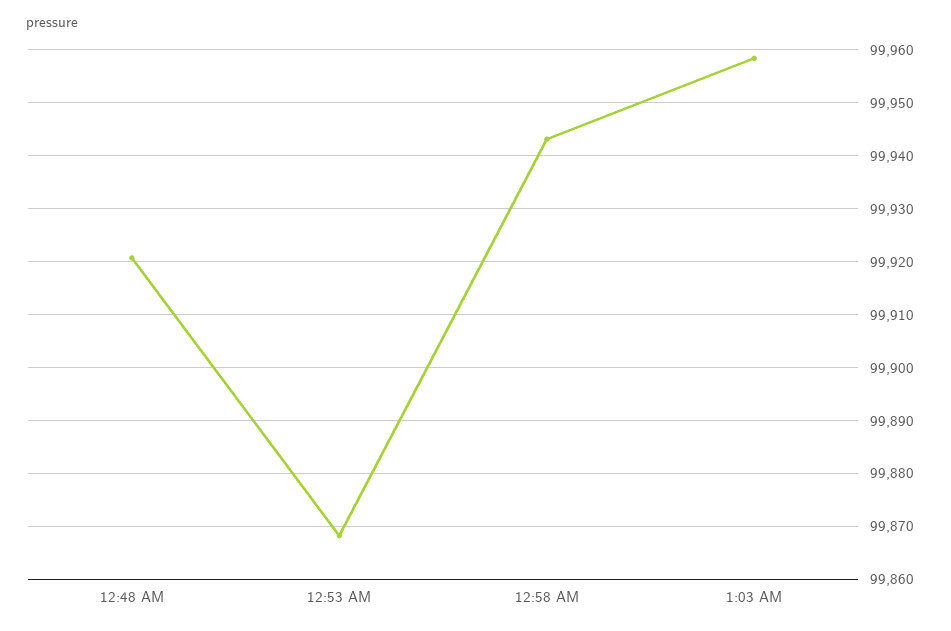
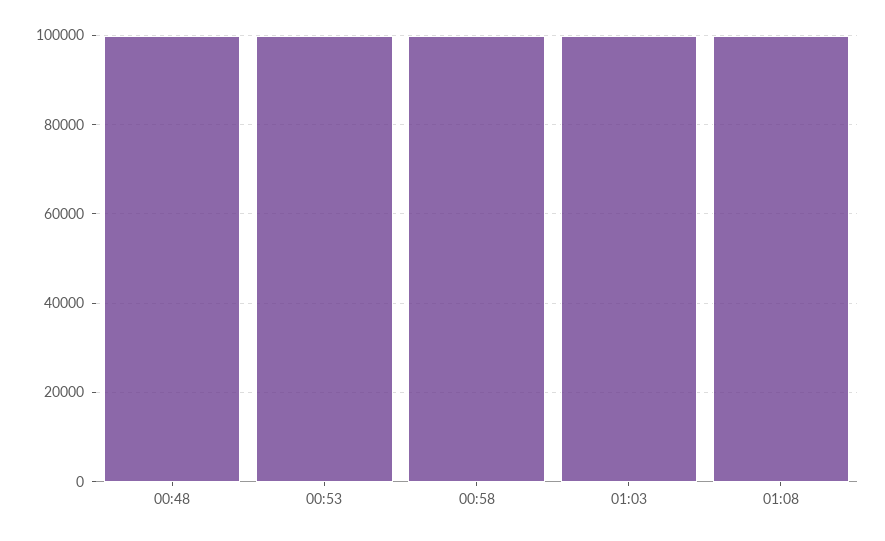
01:08: none -> 100000

